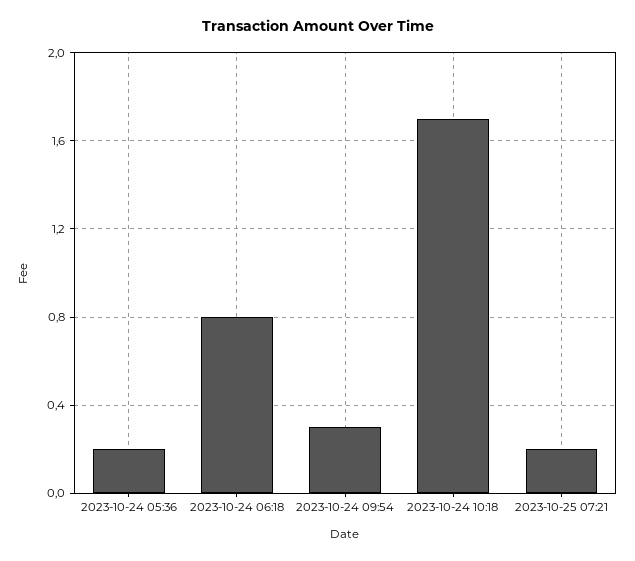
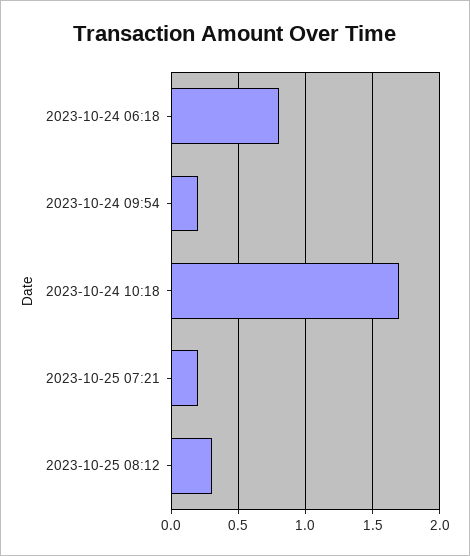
2023-10-24 05:36: 0.2 -> none
2023-10-24 09:54: 0.3 -> 0.2
2023-10-25 08:12: none -> 0.3

